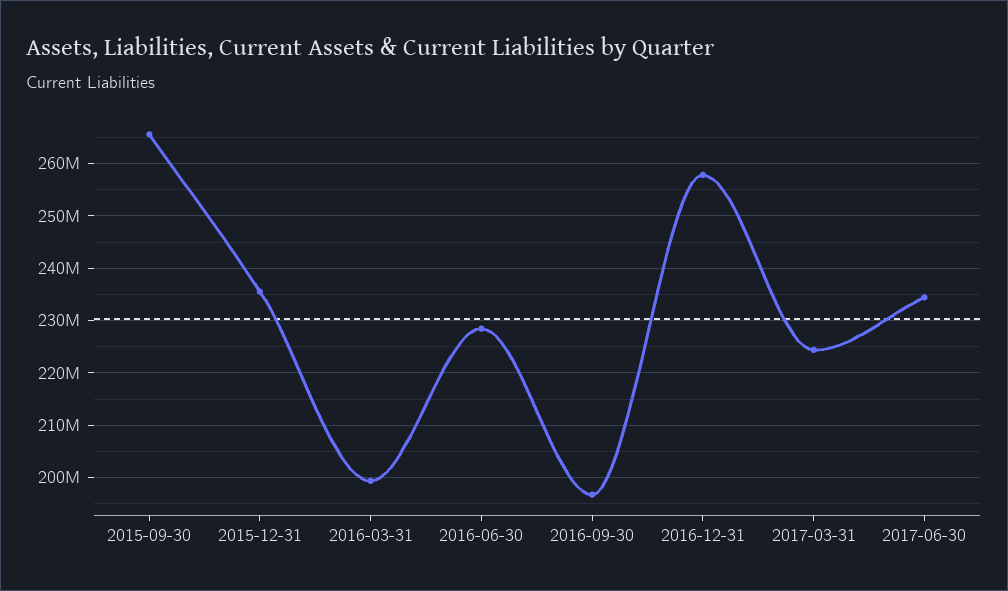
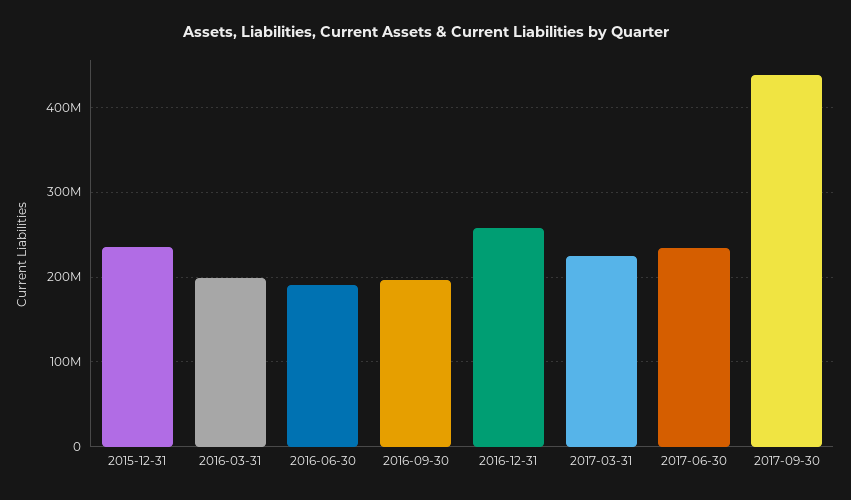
2015-09-30: 266000000 -> none
2016-06-30: 228000000 -> 190000000
2017-09-30: none -> 440000000

